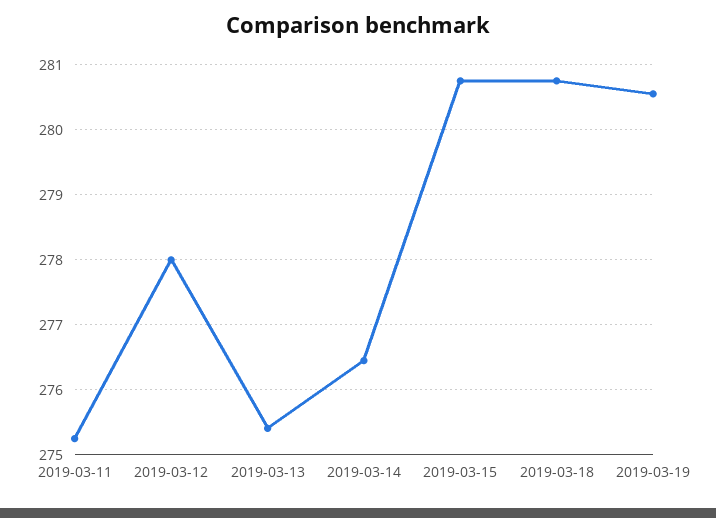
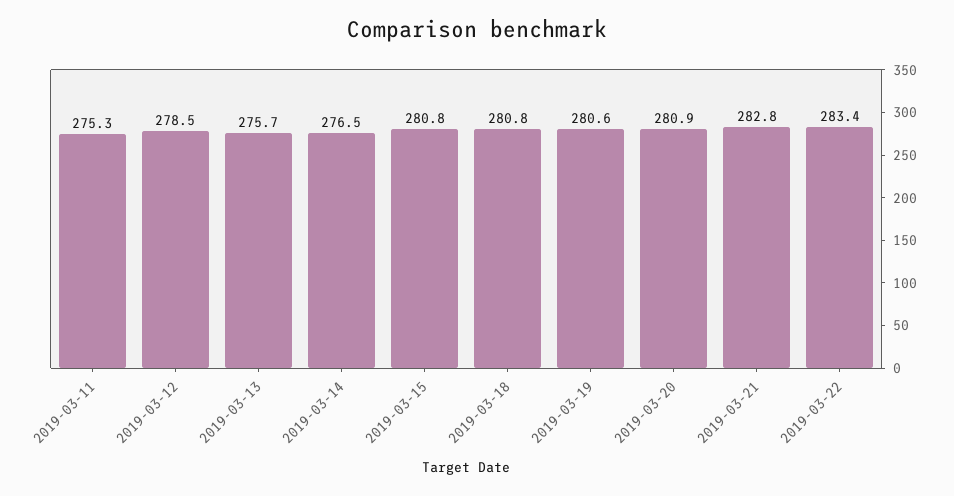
2019-03-12: 278 -> 278.5
2019-03-13: 275.4 -> 275.7
2019-03-20: none -> 280.9
2019-03-21: none -> 282.8
2019-03-22: none -> 283.4

